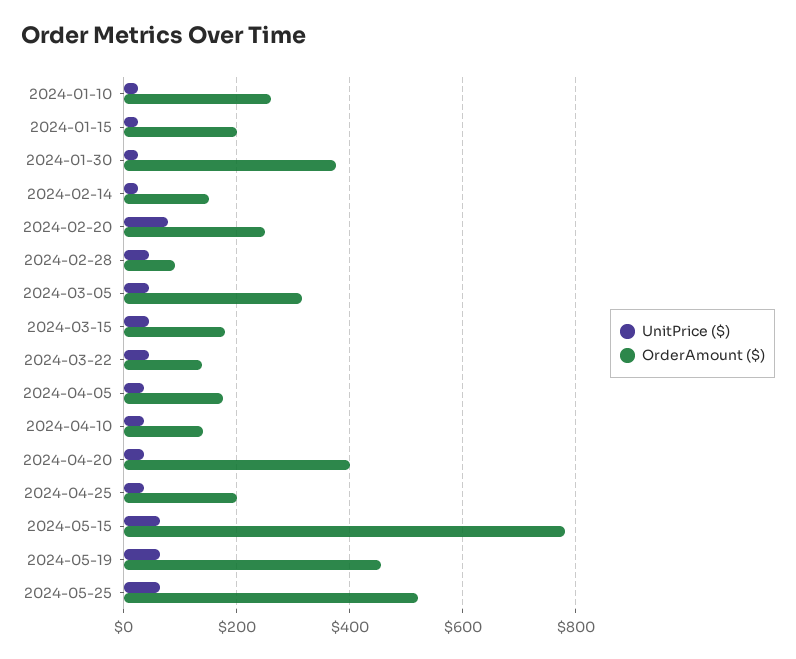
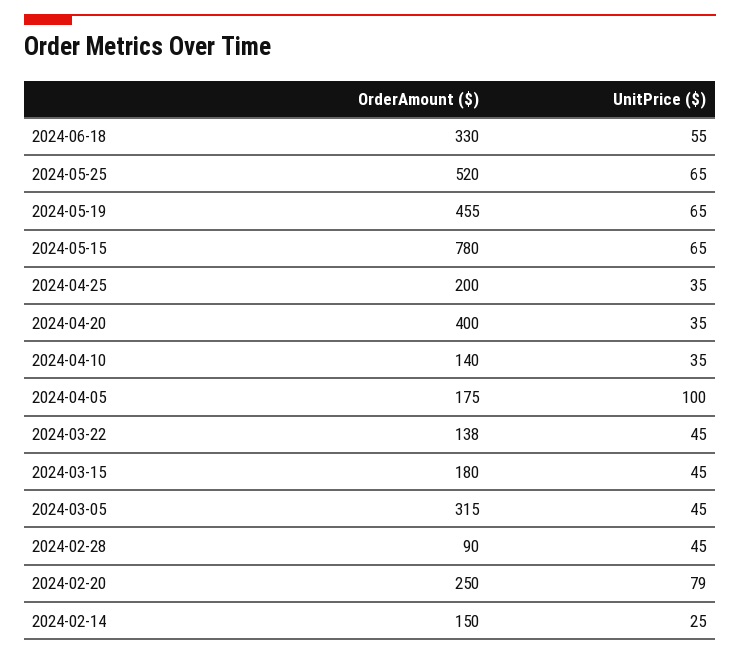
UnitPrice ($), 2024-01-10: 20 -> none
OrderAmount ($), 2024-01-10: 260 -> none
UnitPrice ($), 2024-01-15: 20 -> none
OrderAmount ($), 2024-01-15: 200 -> none
UnitPrice ($), 2024-01-30: 20 -> none
OrderAmount ($), 2024-01-30: 380 -> none
UnitPrice ($), 2024-04-05: 40 -> 100
OrderAmount ($), 2024-06-18: none -> 330
UnitPrice ($), 2024-06-18: none -> 55

